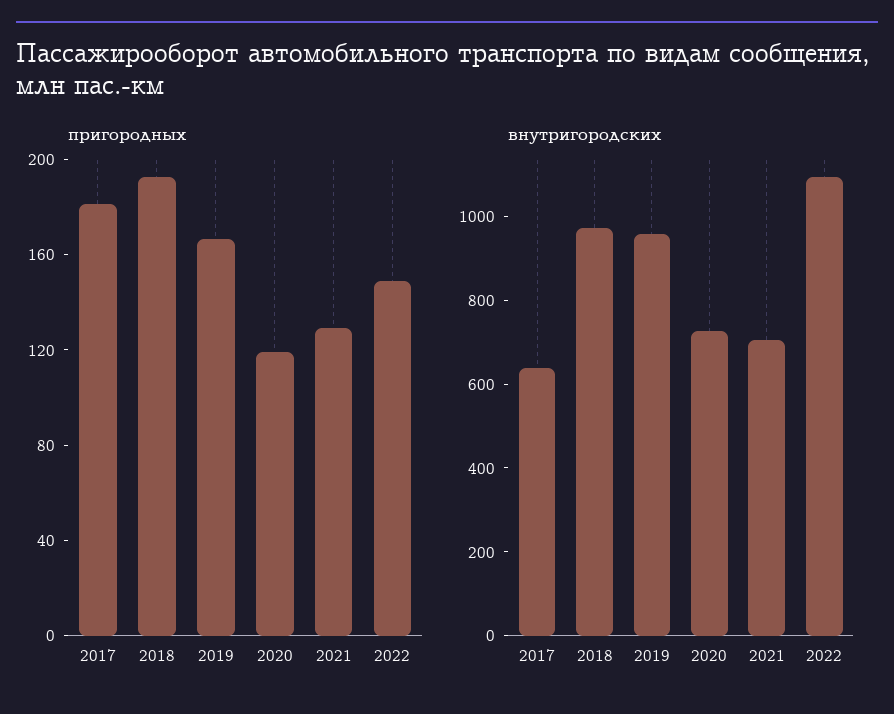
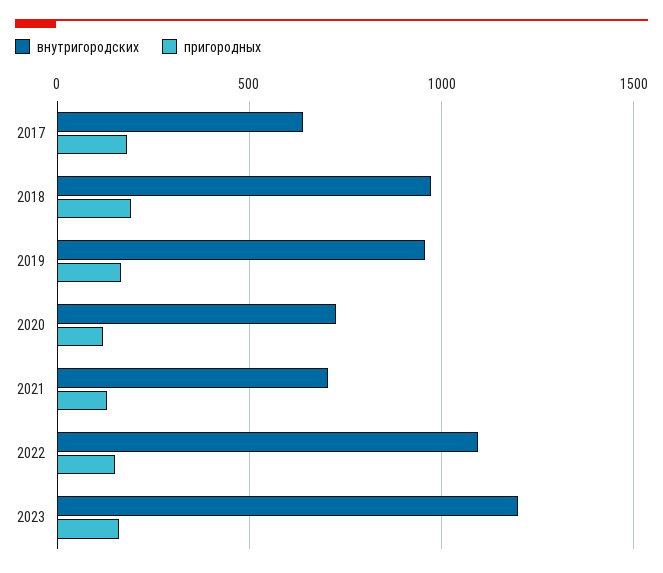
внутригородских, 2023: none -> 1200
пригородных, 2023: none -> 150

